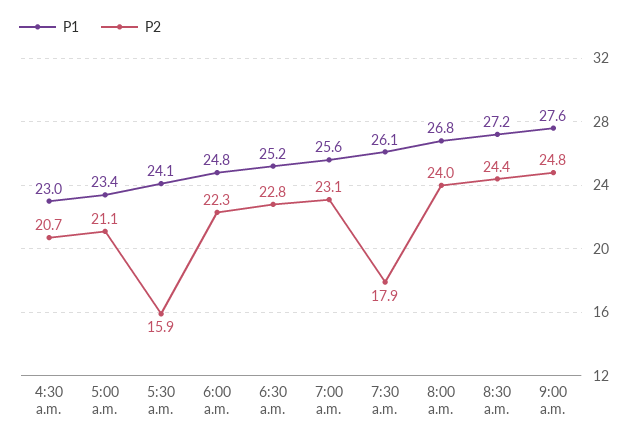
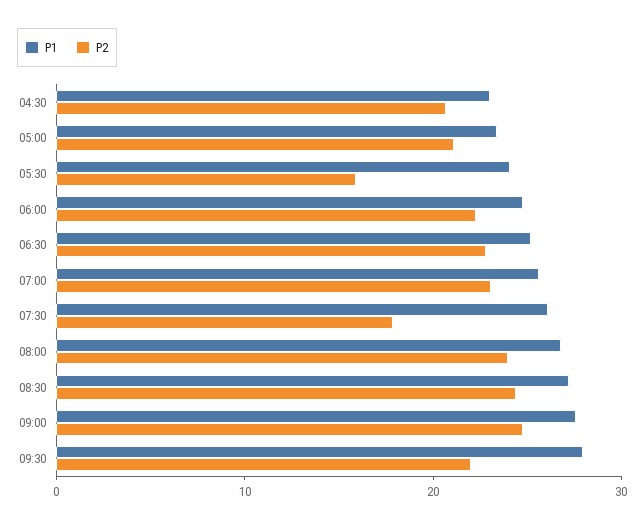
P1, 09:30: none -> 28
P2, 09:30: none -> 22

